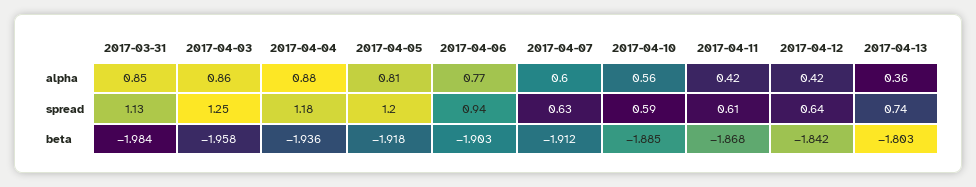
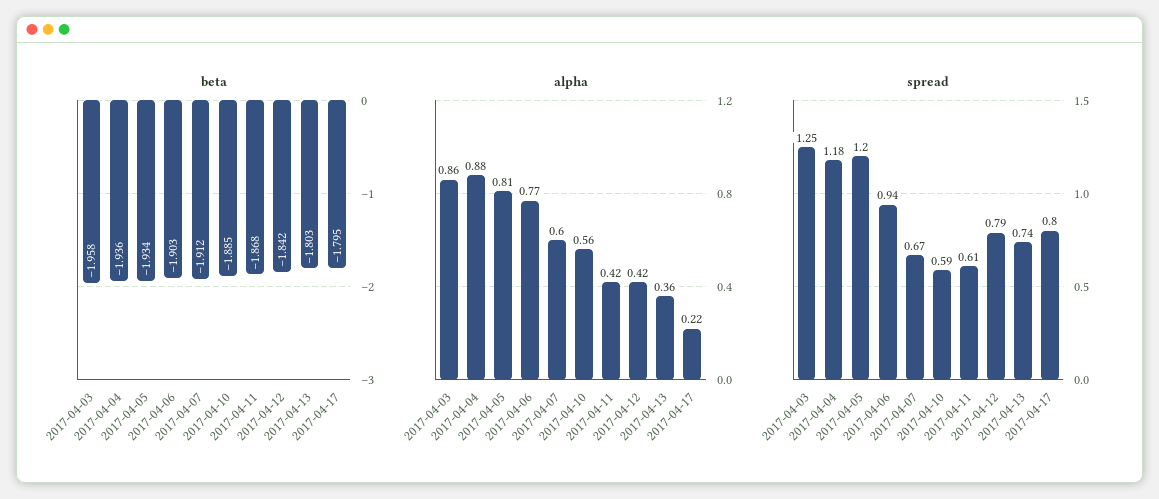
alpha, 2017-03-31: 0.85 -> none
spread, 2017-03-31: 1.13 -> none
spread, 2017-04-07: 0.63 -> 0.67
spread, 2017-04-12: 0.64 -> 0.79
beta, 2017-03-31: -1.984 -> none
beta, 2017-04-05: -1.918 -> -1.934
beta, 2017-04-17: none -> -1.795
alpha, 2017-04-17: none -> 0.22
spread, 2017-04-17: none -> 0.8

